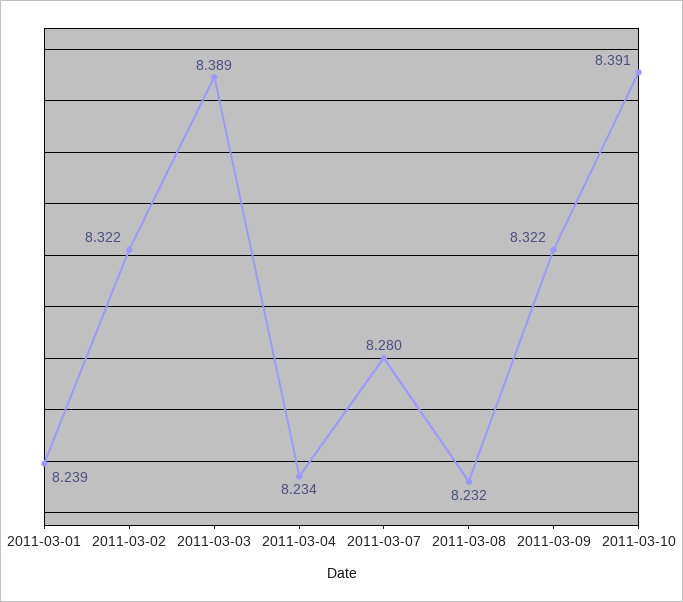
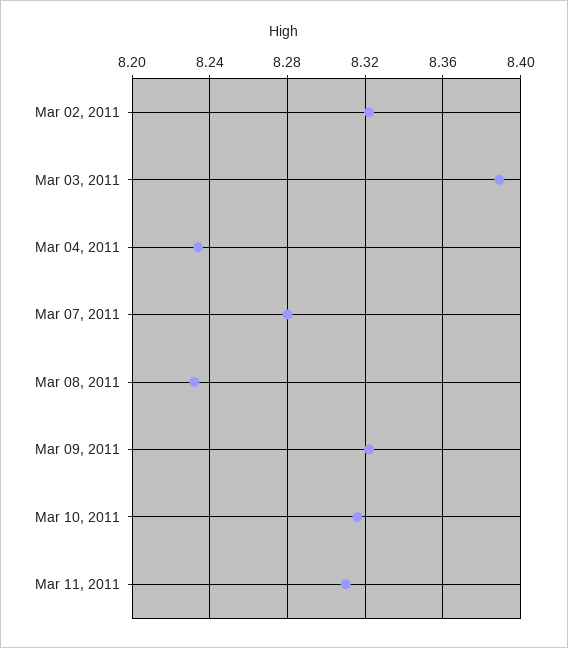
2011-03-01: 8.239 -> none
2011-03-10: 8.391 -> 8.315
Mar 11, 2011: none -> 8.31

